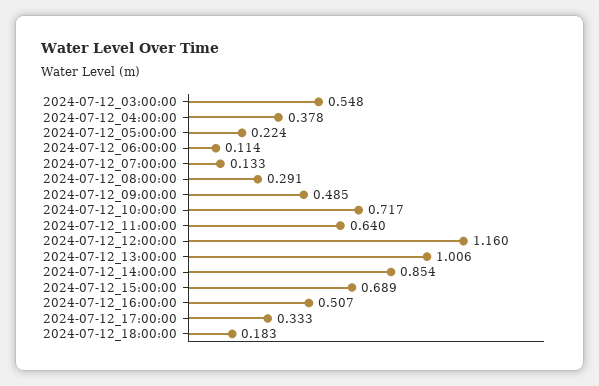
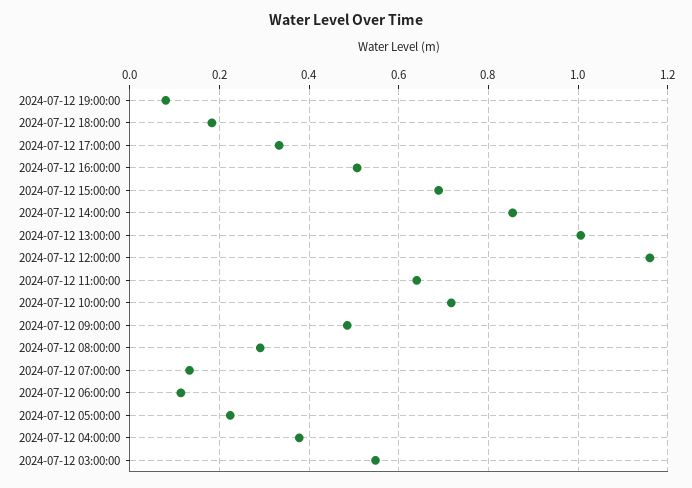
2024-07-12 19:00:00: none -> 0.08

